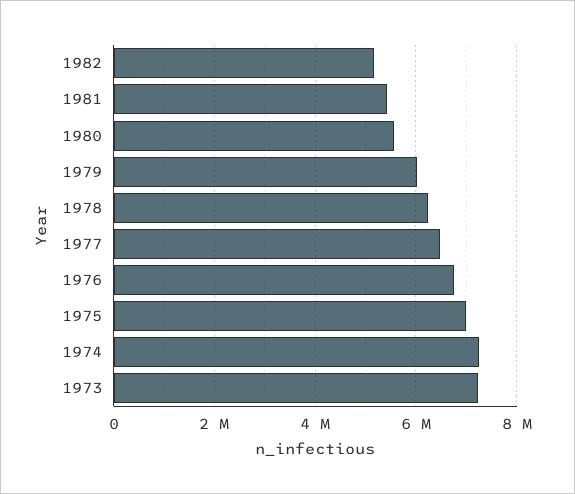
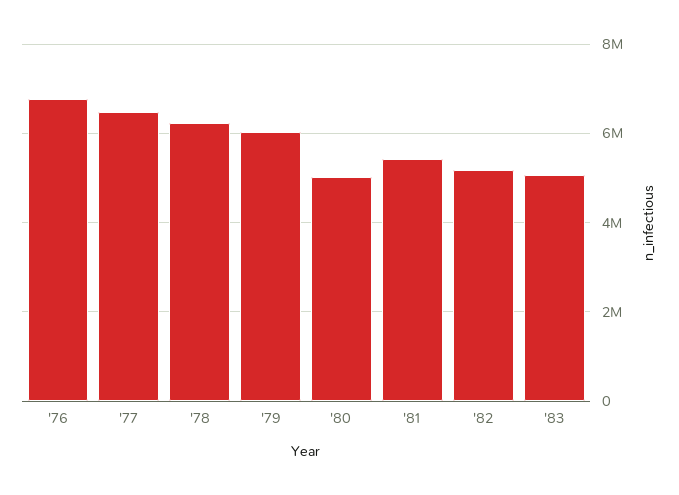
1980: 5600000 -> 5000000
1975: 7000000 -> none
1974: 7200000 -> none
1973: 7200000 -> none
'83: none -> 5000000

